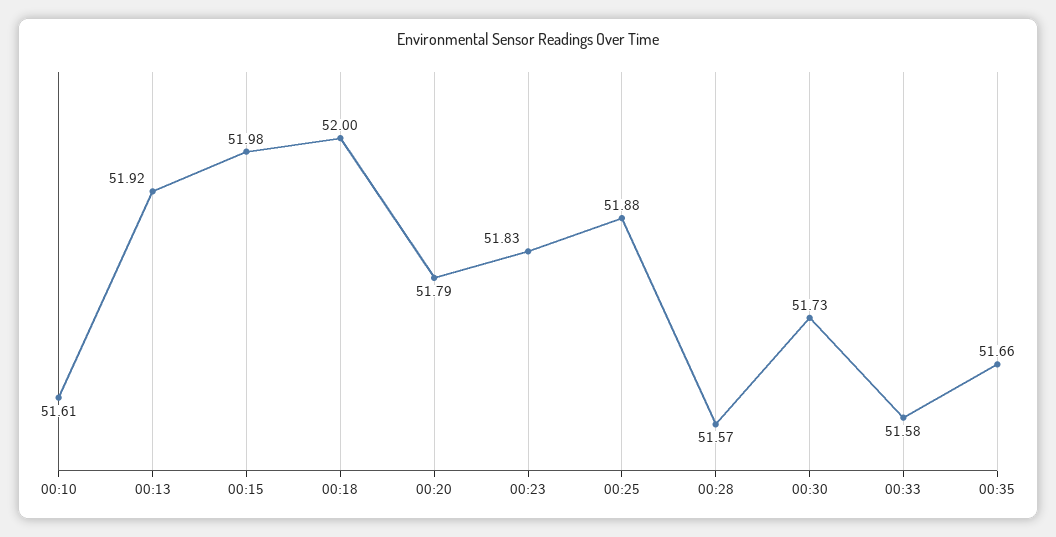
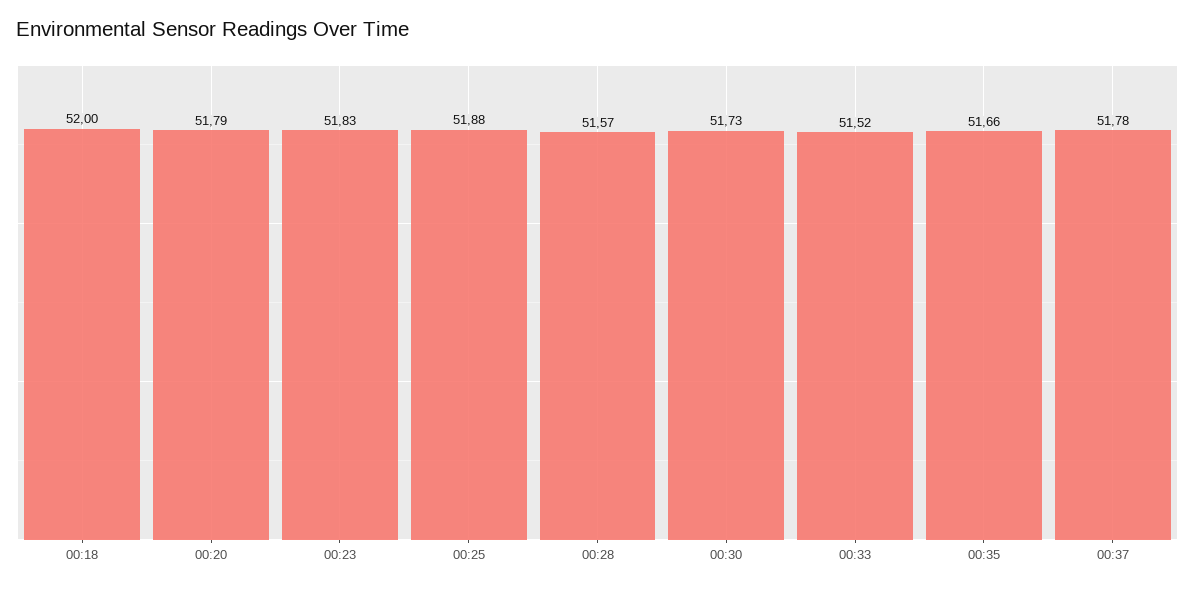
00:10: 51.61 -> none
00:13: 51.92 -> none
00:15: 51.98 -> none
00:33: 51.58 -> 51.52
00:37: none -> 51.78

